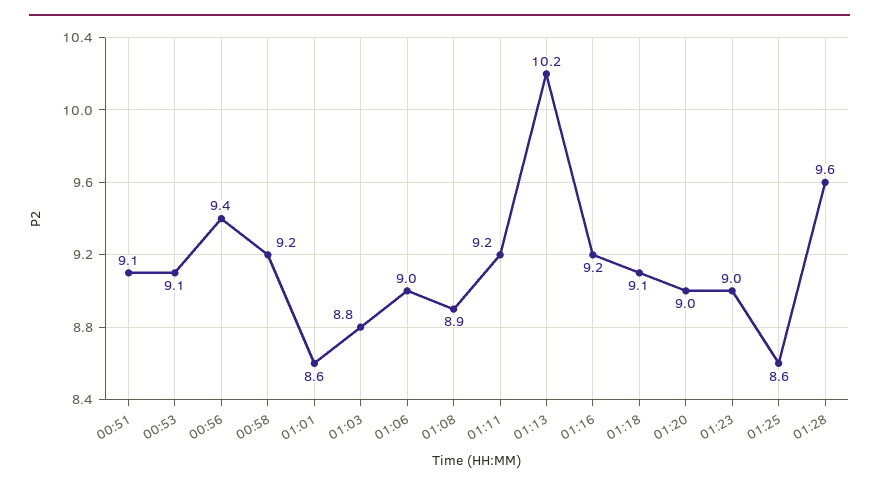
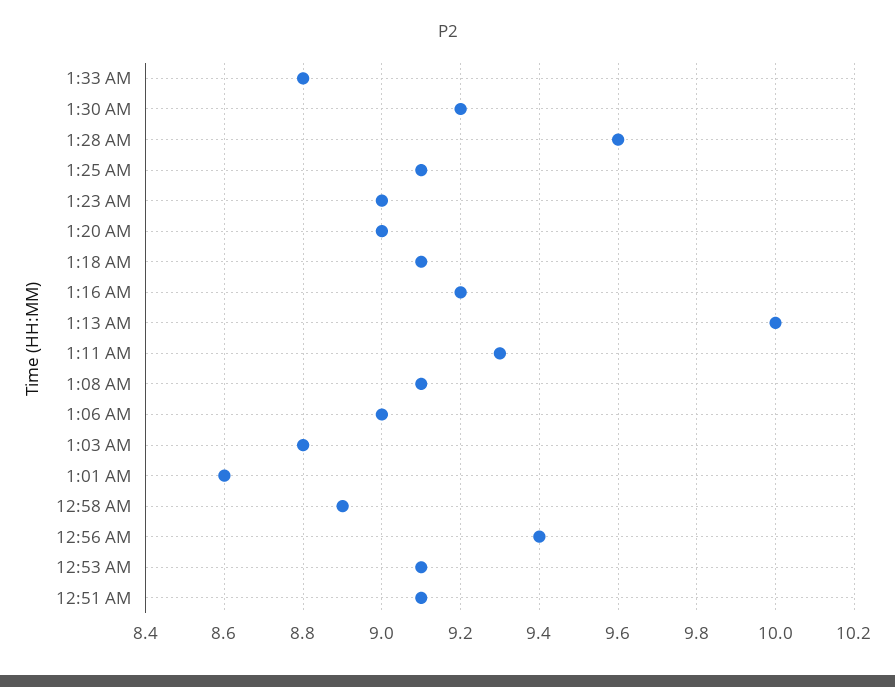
00:58: 9.2 -> 8.9
01:08: 8.9 -> 9.1
01:11: 9.2 -> 9.3
01:13: 10.2 -> 10
01:25: 8.6 -> 9.1
1:33 AM: none -> 8.8
1:30 AM: none -> 9.2

